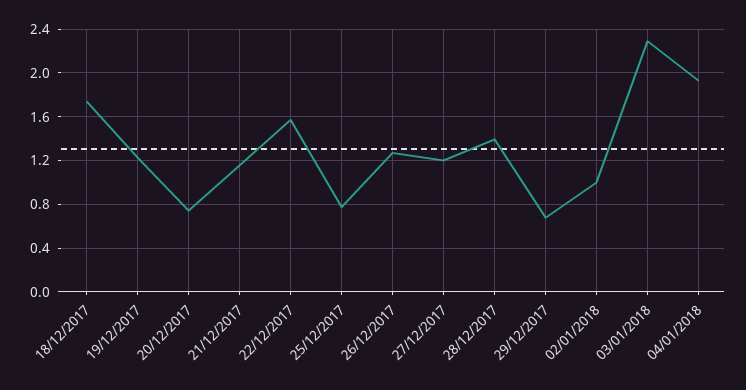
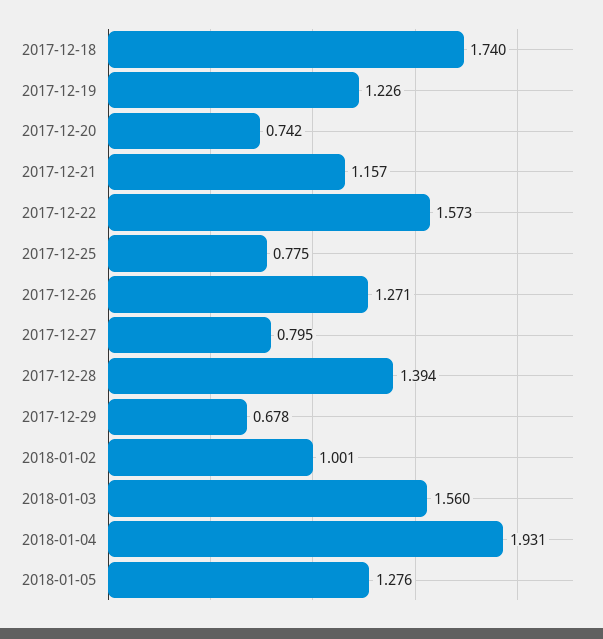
27/12/2017: 1.2 -> 0.795
03/01/2018: 2.3 -> 1.56
2018-01-05: none -> 1.276

